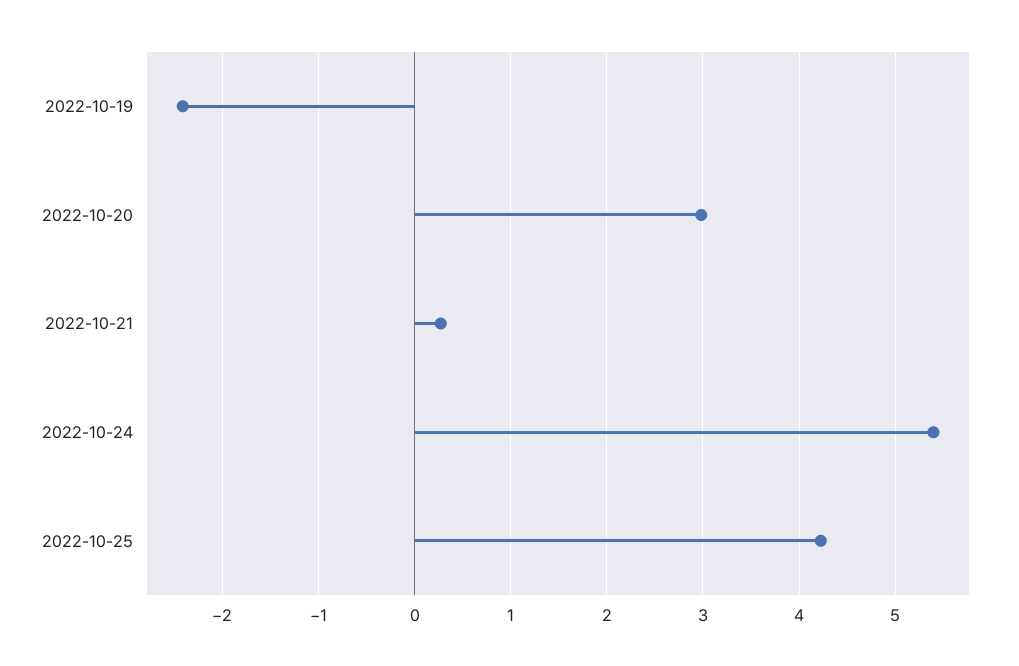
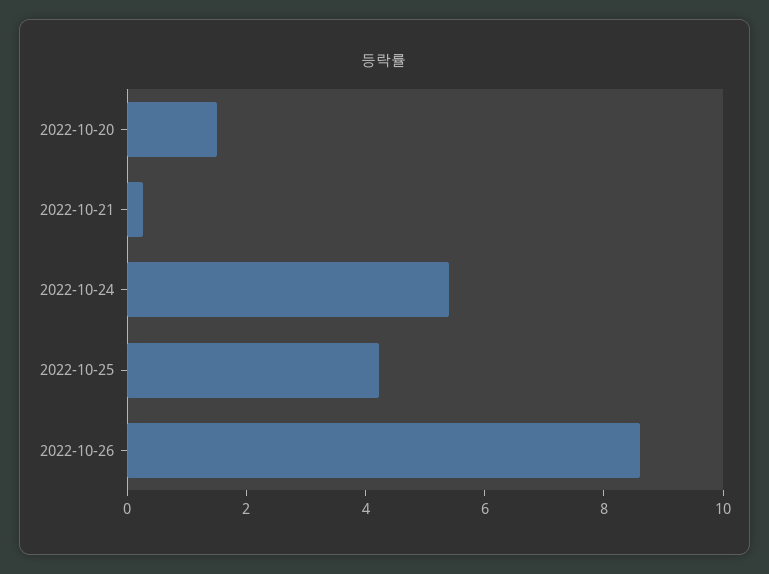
2022-10-19: -2.4 -> none
2022-10-20: 3 -> 1.5
2022-10-26: none -> 8.5

